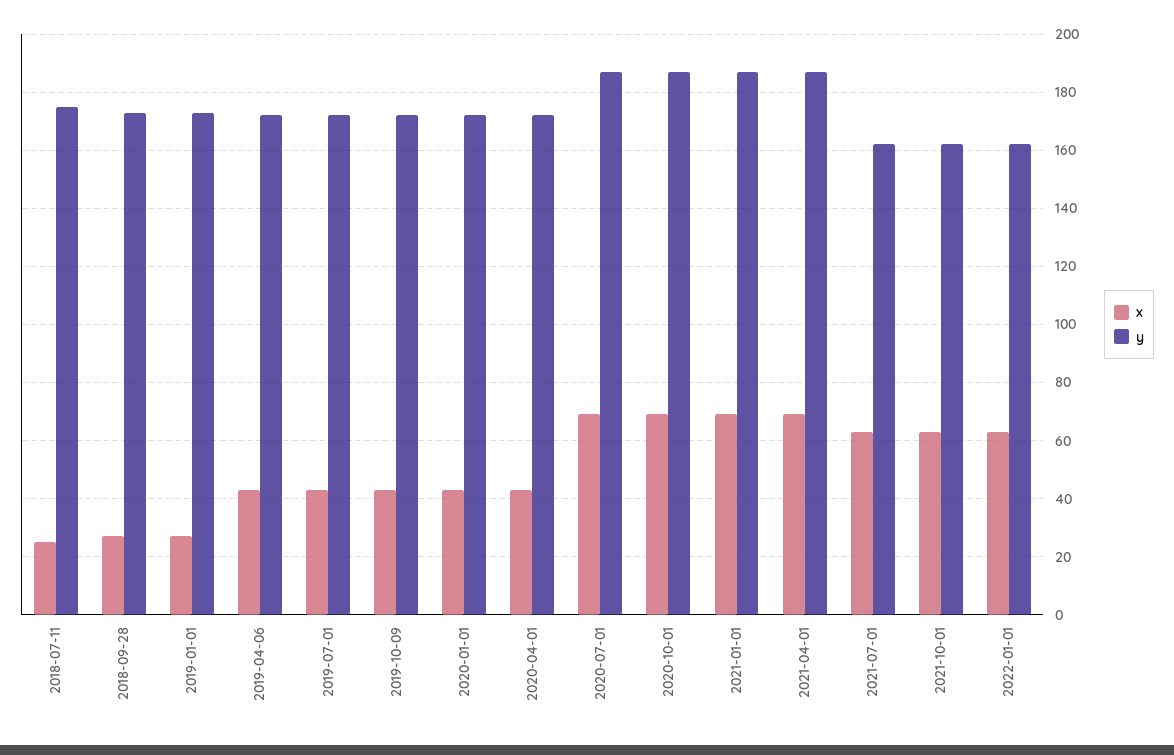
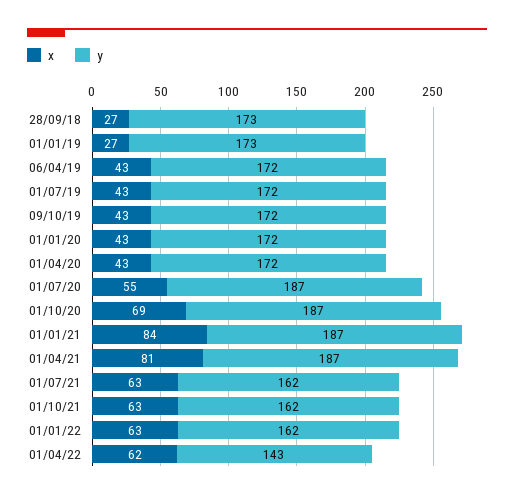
x, 2018-07-11: 25 -> none
y, 2018-07-11: 175 -> none
x, 2020-07-01: 70 -> 55
x, 2021-01-01: 70 -> 84
x, 2021-04-01: 70 -> 81
x, 01/04/22: none -> 62
y, 01/04/22: none -> 143

